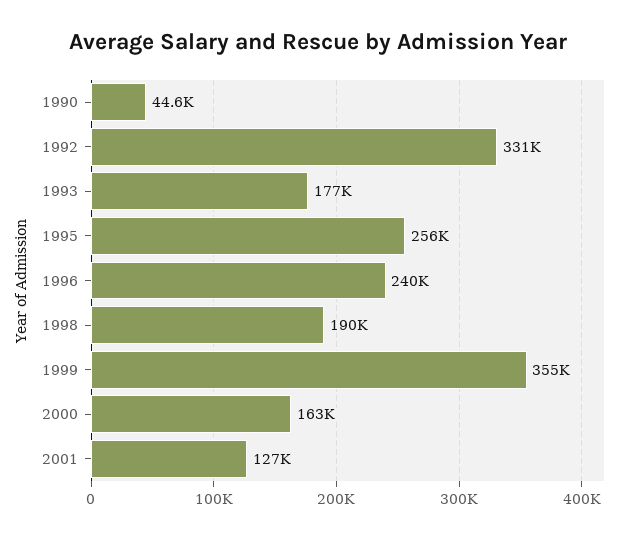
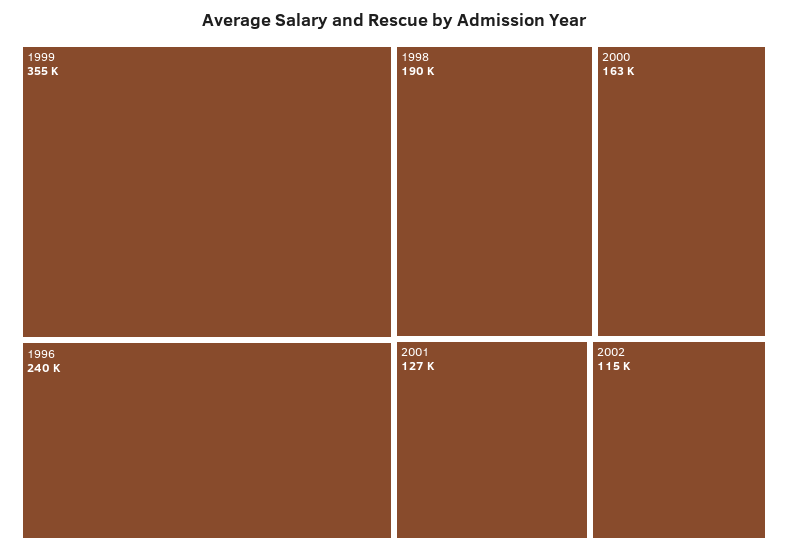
1990: 44600 -> none
1992: 331000 -> none
1993: 177000 -> none
1995: 256000 -> none
2002: none -> 115000

